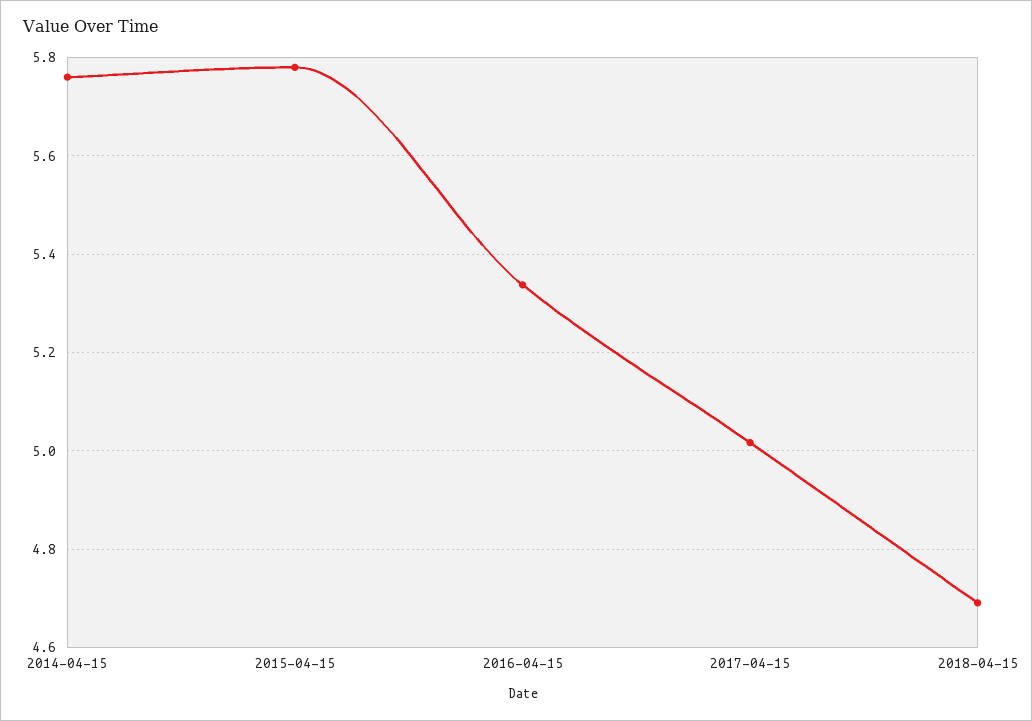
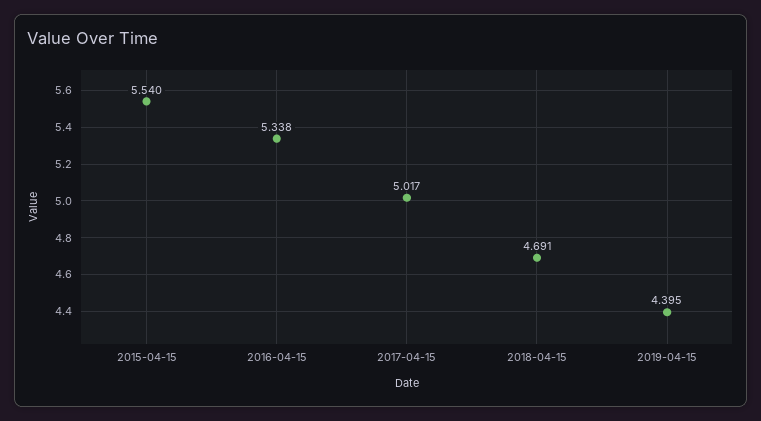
2014-04-15: 5.76 -> none
2015-04-15: 5.78 -> 5.54
2019-04-15: none -> 4.395

